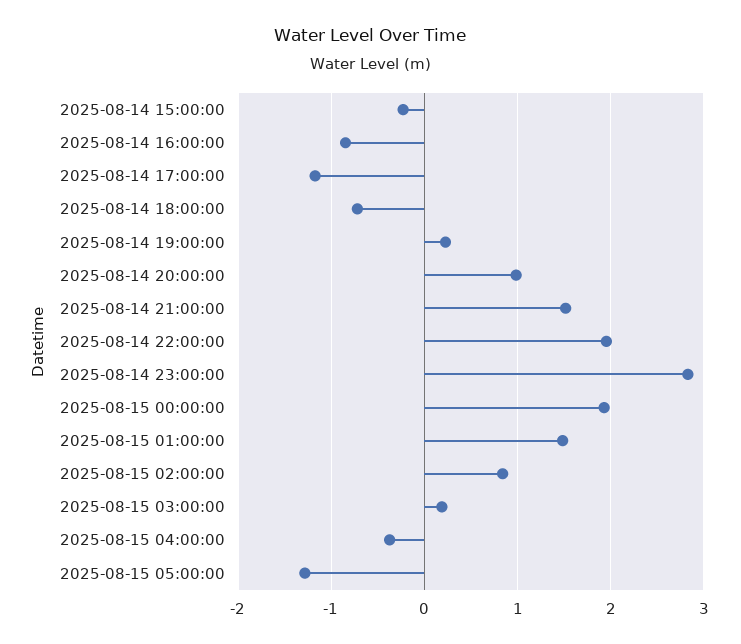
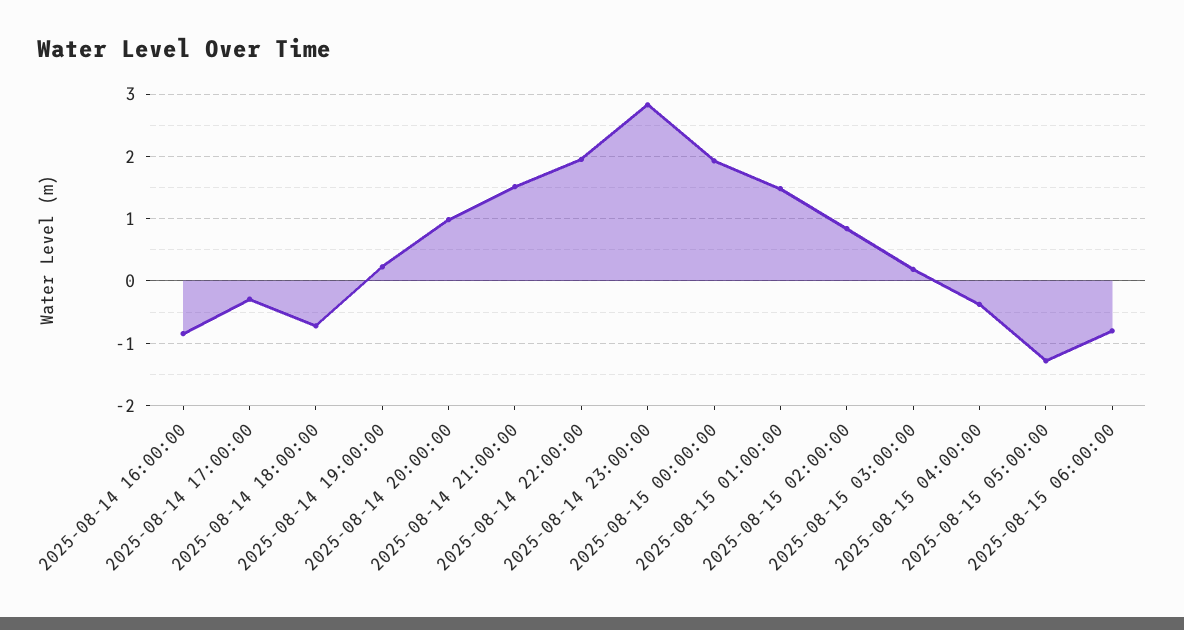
2025-08-14 15:00:00: -0.2 -> none
2025-08-14 17:00:00: -1.2 -> -0.3
2025-08-15 06:00:00: none -> -0.8

